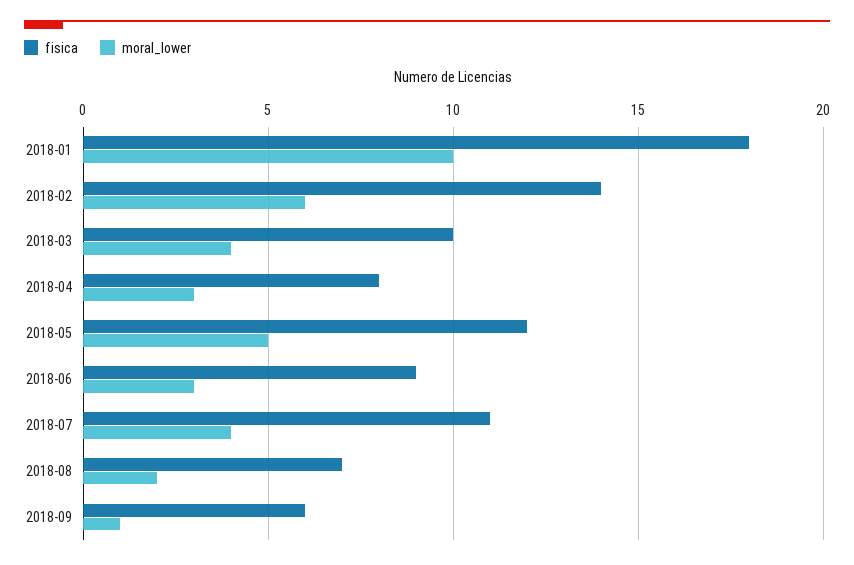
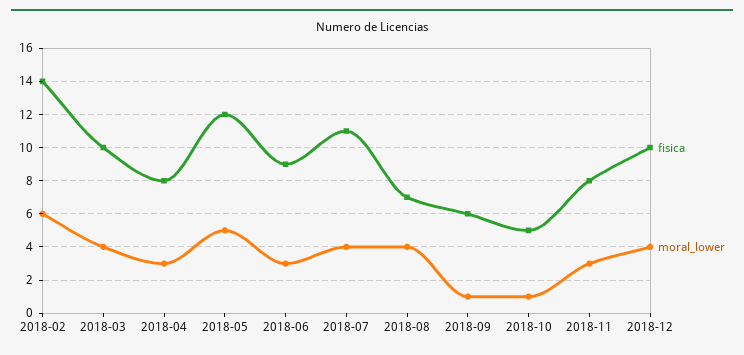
fisica, 2018-01: 18 -> none
moral_lower, 2018-01: 10 -> none
moral_lower, 2018-08: 2 -> 4
fisica, 2018-10: none -> 5
moral_lower, 2018-10: none -> 1
fisica, 2018-11: none -> 8
moral_lower, 2018-11: none -> 3
fisica, 2018-12: none -> 10
moral_lower, 2018-12: none -> 4

